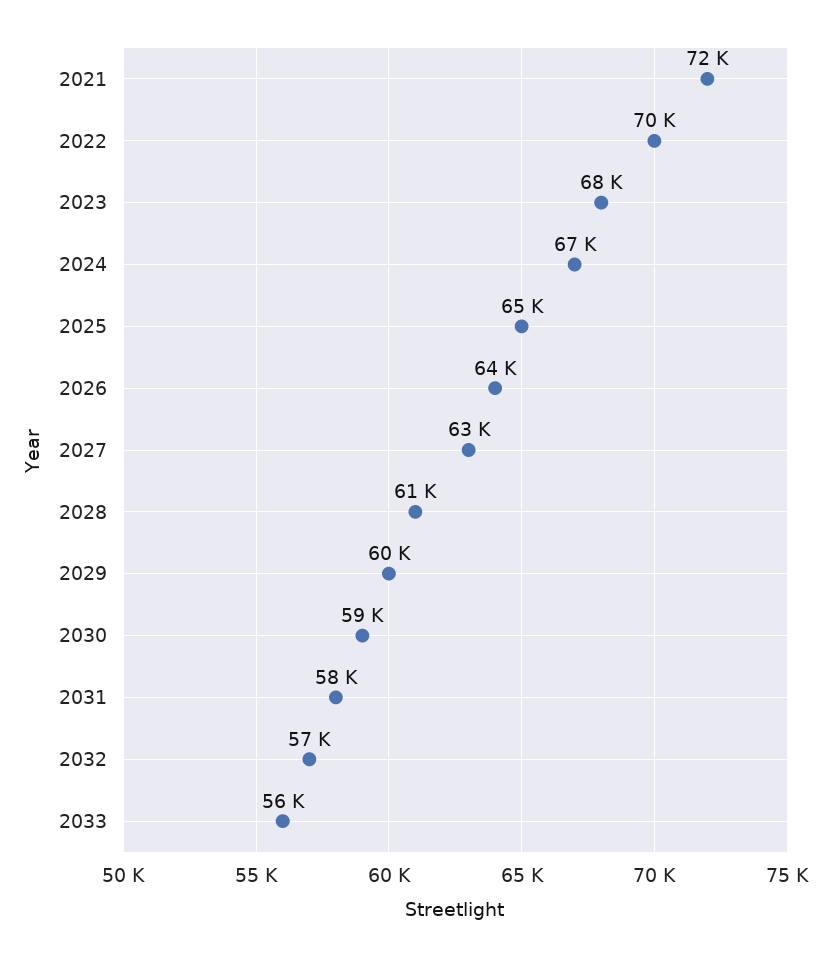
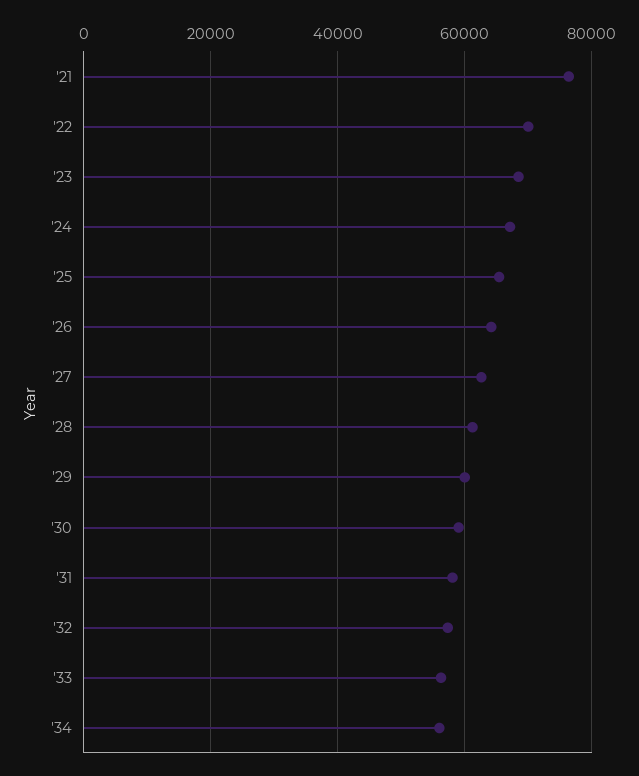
2021: 72000 -> 76000
'34: none -> 56000

